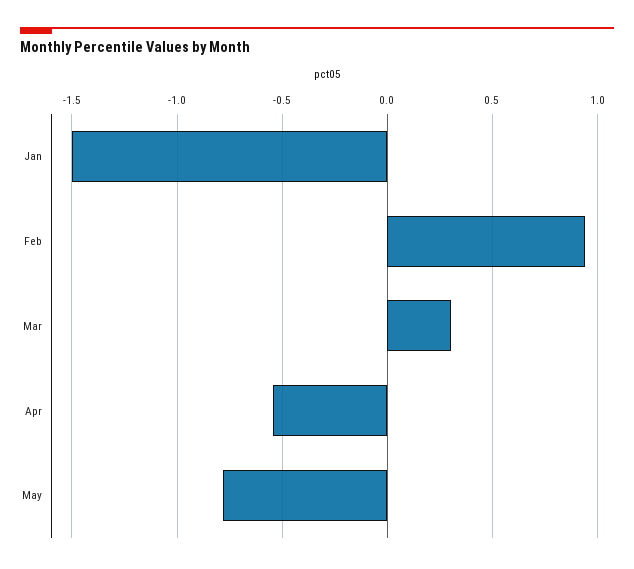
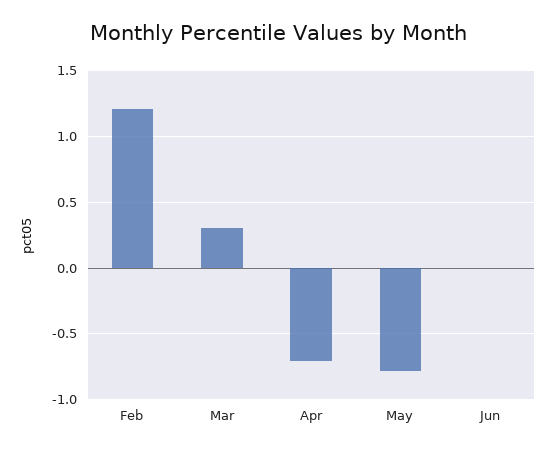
Jan: -1.5 -> none
Feb: 0.95 -> 1.2
Apr: -0.55 -> -0.7
Jun: none -> 0

